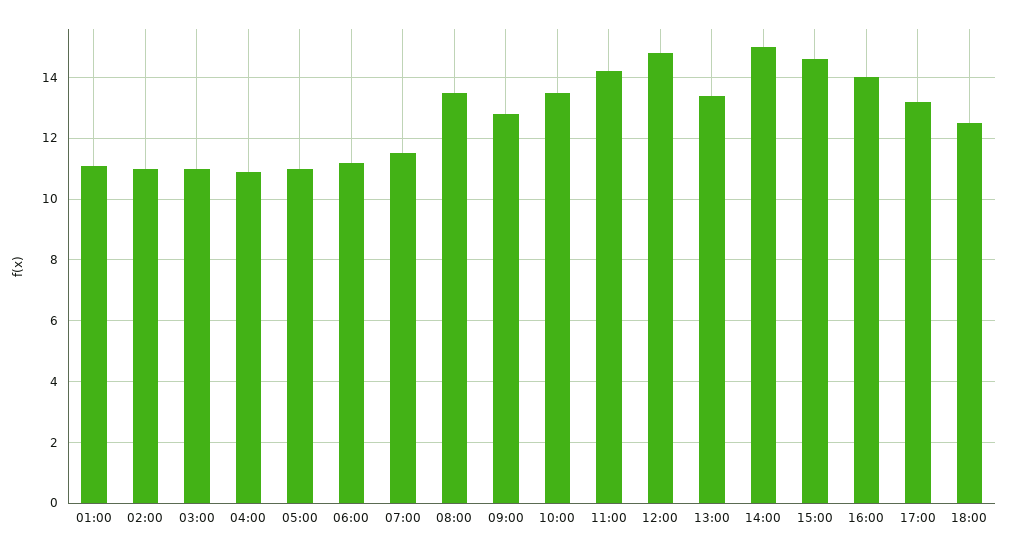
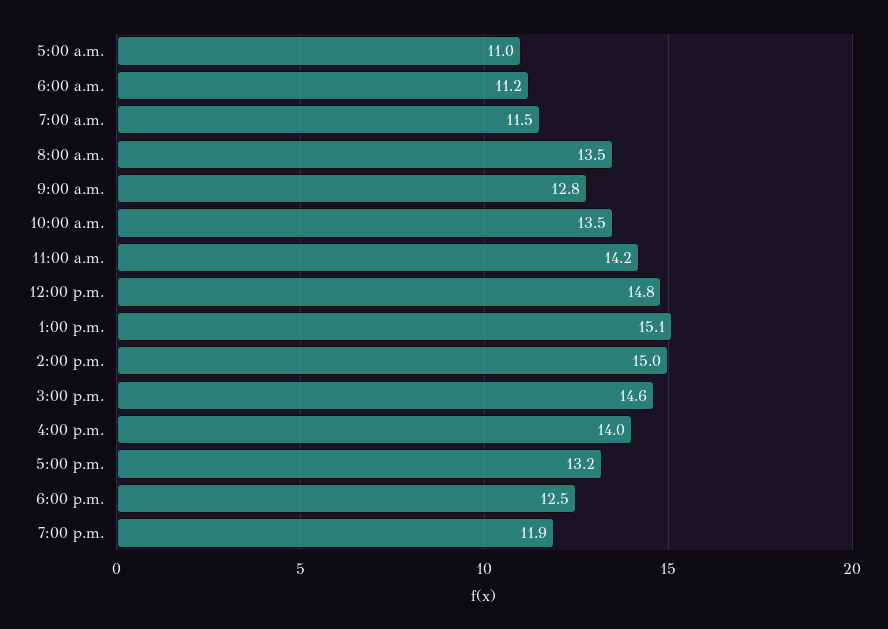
01:00: 11 -> none
02:00: 11 -> none
03:00: 11 -> none
04:00: 11 -> none
13:00: 13.5 -> 15.1
7:00 p.m.: none -> 11.9

